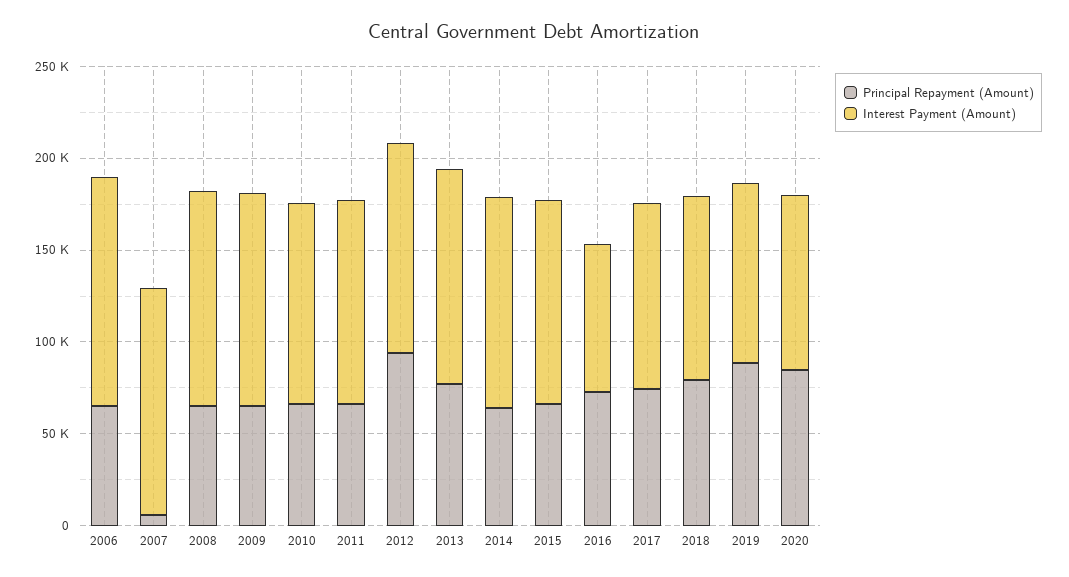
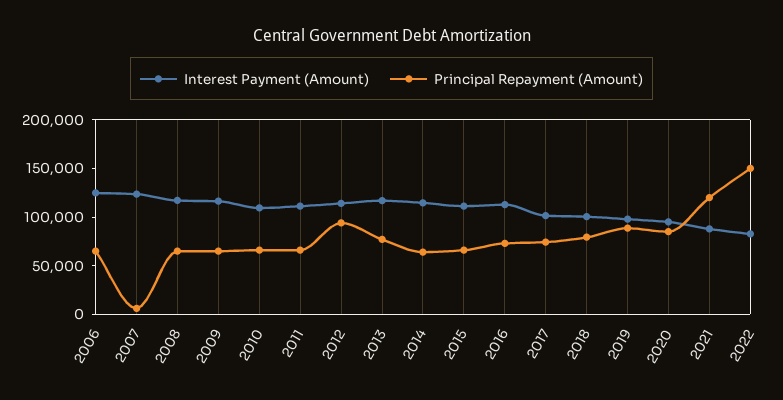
Interest Payment (Amount), 2016: 80000 -> 110000
Interest Payment (Amount), 2021: none -> 90000
Principal Repayment (Amount), 2021: none -> 120000
Interest Payment (Amount), 2022: none -> 80000
Principal Repayment (Amount), 2022: none -> 150000

